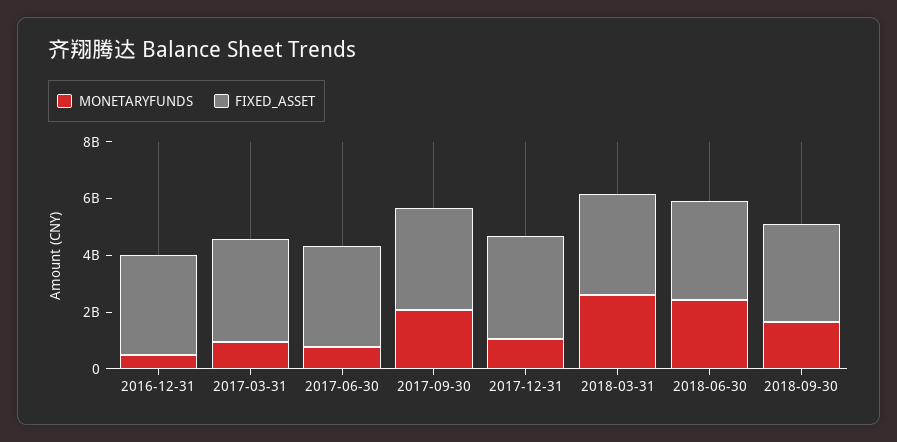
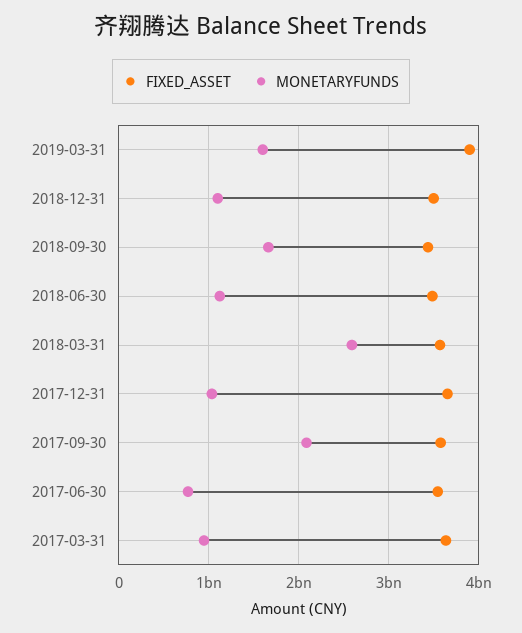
MONETARYFUNDS, 2016-12-31: 500000000 -> none
FIXED_ASSET, 2016-12-31: 3500000000 -> none
MONETARYFUNDS, 2018-06-30: 2500000000 -> 1100000000
FIXED_ASSET, 2019-03-31: none -> 3900000000
MONETARYFUNDS, 2019-03-31: none -> 1600000000
FIXED_ASSET, 2018-12-31: none -> 3500000000
MONETARYFUNDS, 2018-12-31: none -> 1100000000

